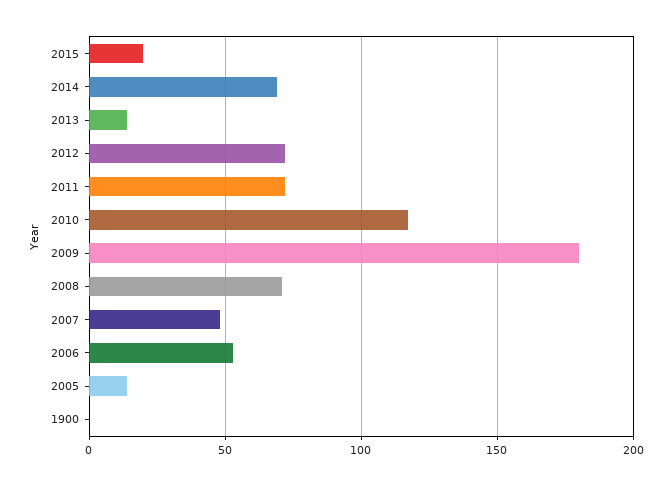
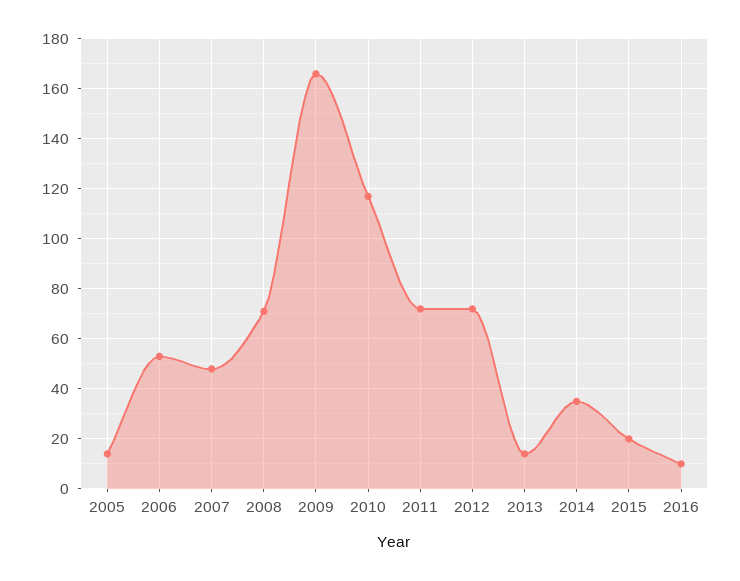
2014: 70 -> 35
2009: 180 -> 165
1900: 0 -> none
2016: none -> 10

